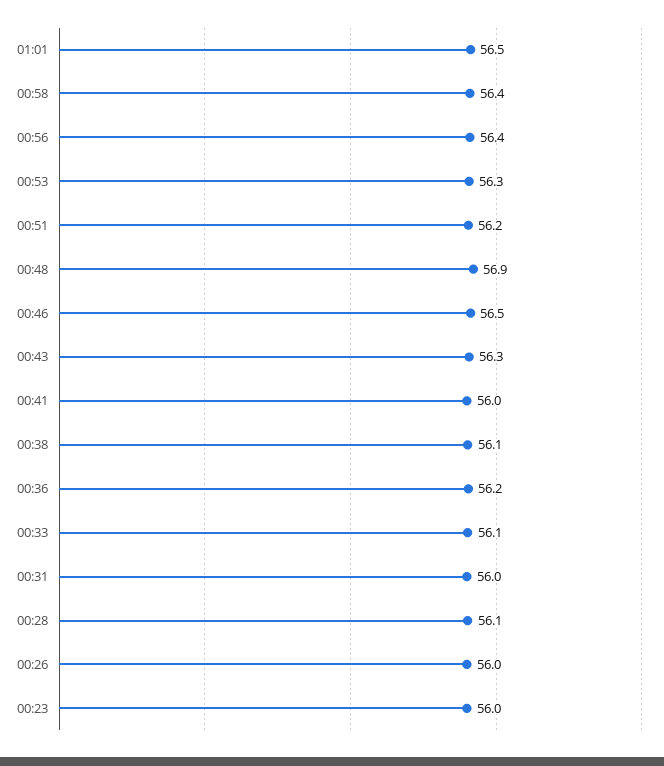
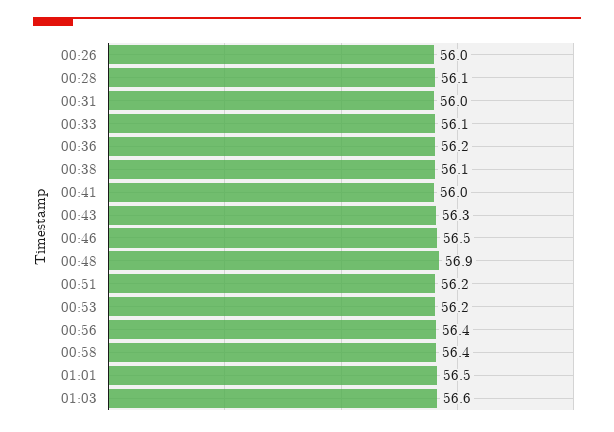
00:53: 56.3 -> 56.2
00:23: 56 -> none
01:03: none -> 56.6

